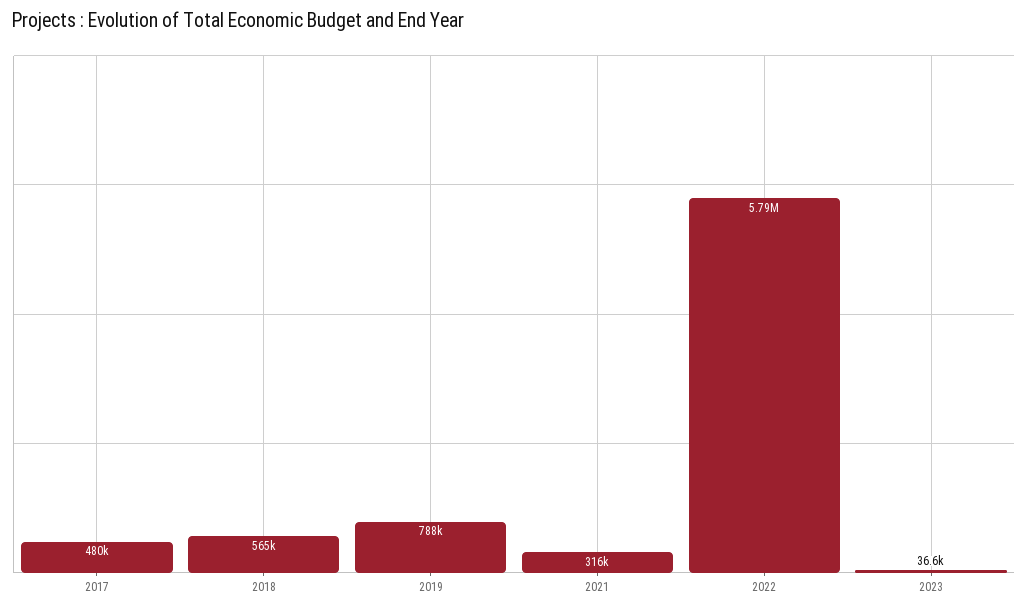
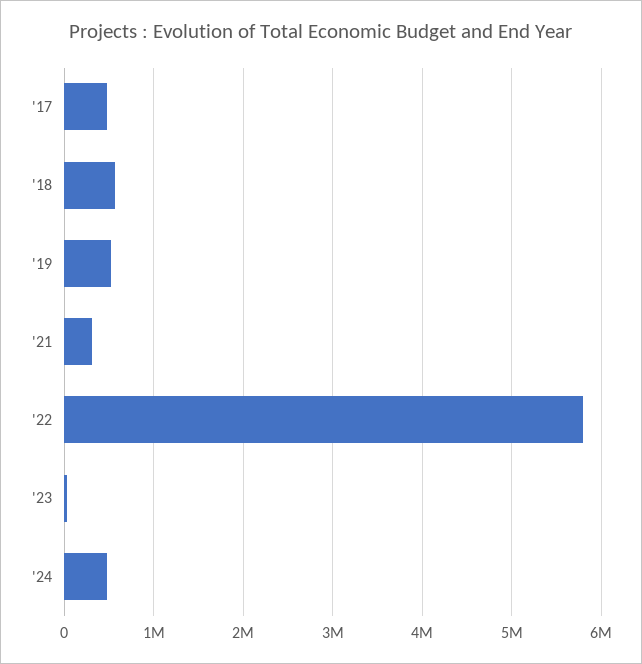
2019: 788000 -> 500000
'24: none -> 500000

